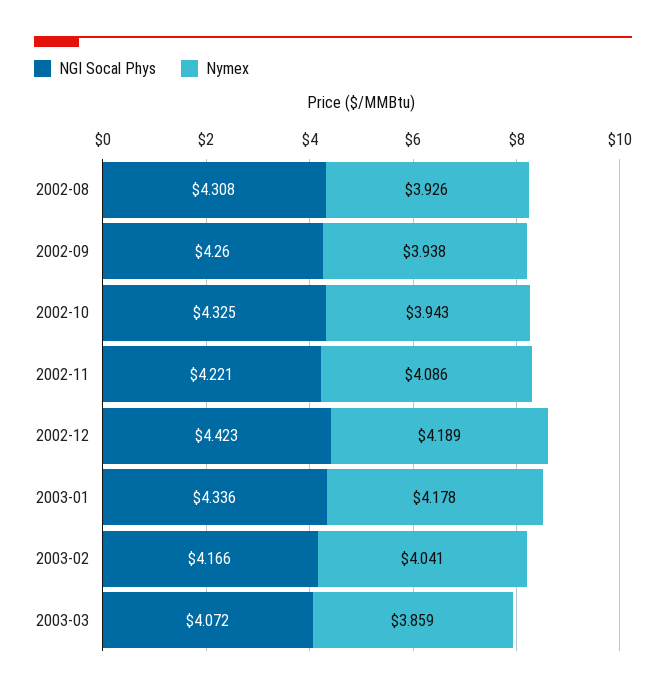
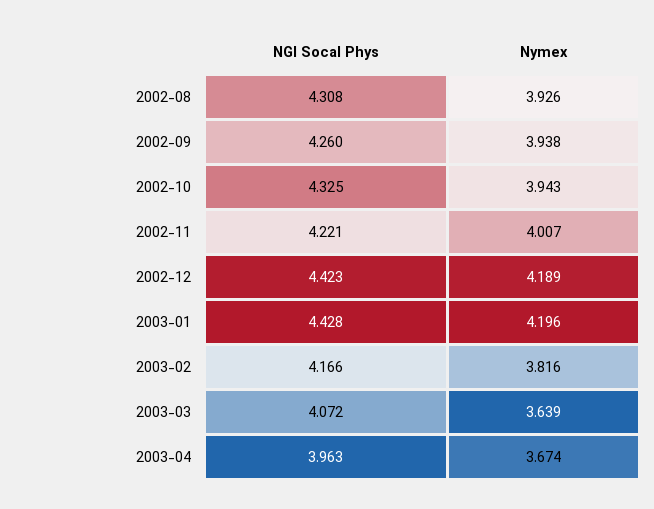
Nymex, 2002-11: 4.086 -> 4.007
NGI Socal Phys, 2003-01: 4.336 -> 4.428
Nymex, 2003-01: 4.178 -> 4.196
Nymex, 2003-02: 4.041 -> 3.816
Nymex, 2003-03: 3.859 -> 3.639
NGI Socal Phys, 2003-04: none -> 3.963
Nymex, 2003-04: none -> 3.674

